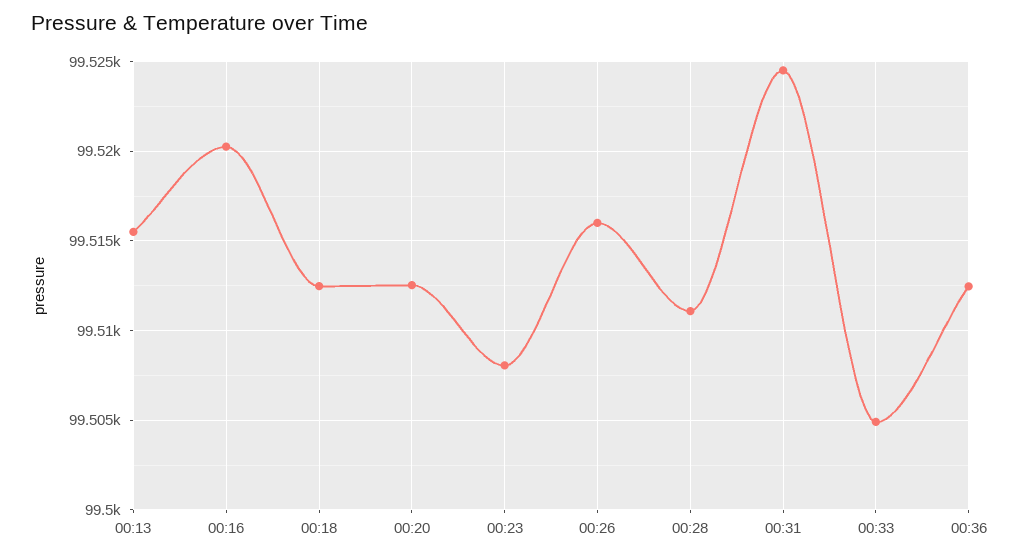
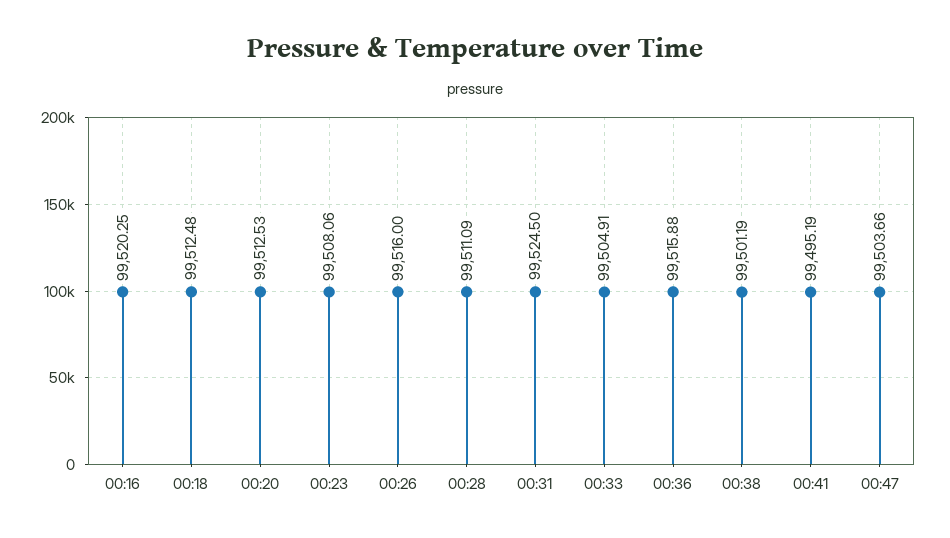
00:13: 99515.5 -> none
00:36: 99512.5 -> 99515.88
00:38: none -> 99501.19
00:41: none -> 99495.19
00:47: none -> 99503.66

